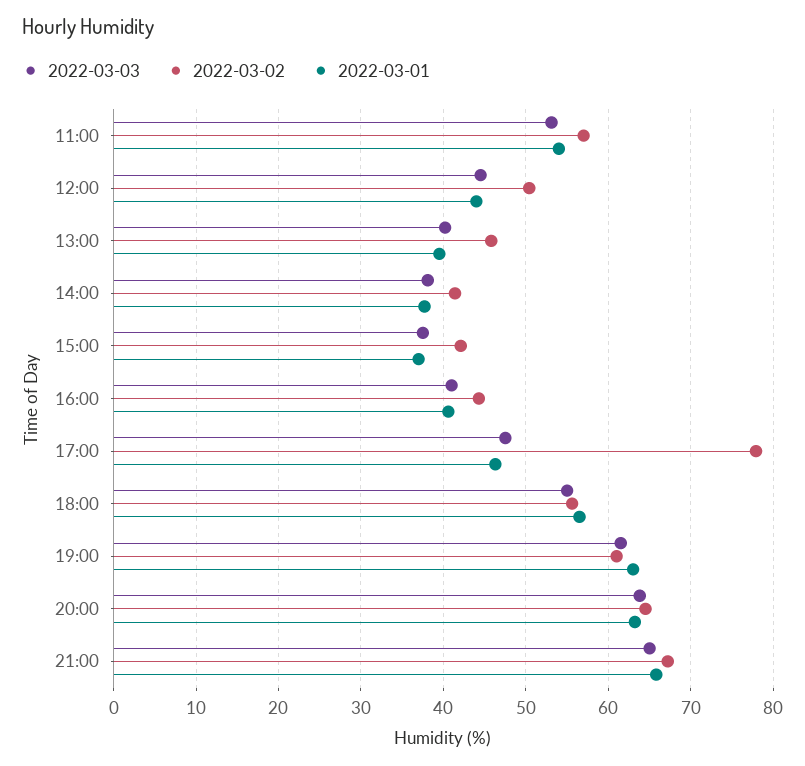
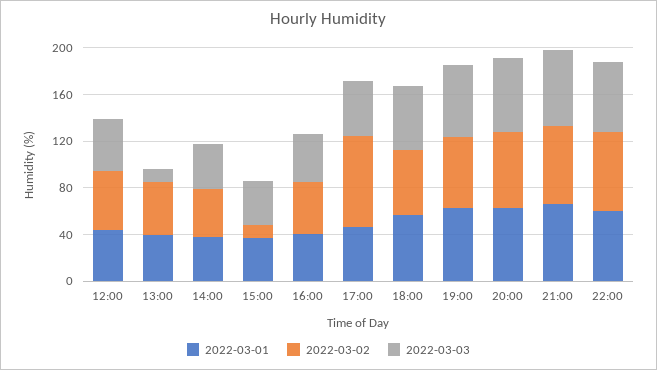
2022-03-03, 11:00: 53 -> none
2022-03-02, 11:00: 57 -> none
2022-03-01, 11:00: 54 -> none
2022-03-03, 13:00: 40 -> 10
2022-03-02, 15:00: 42 -> 10
2022-03-01, 22:00: none -> 60
2022-03-02, 22:00: none -> 70
2022-03-03, 22:00: none -> 60

